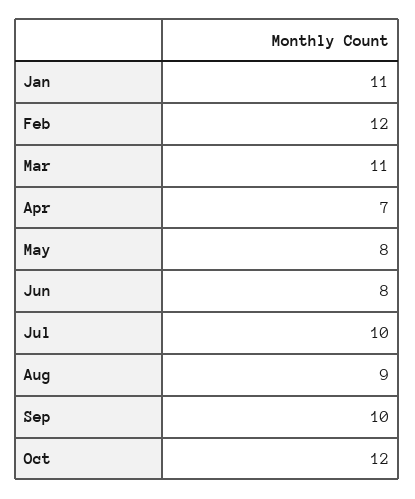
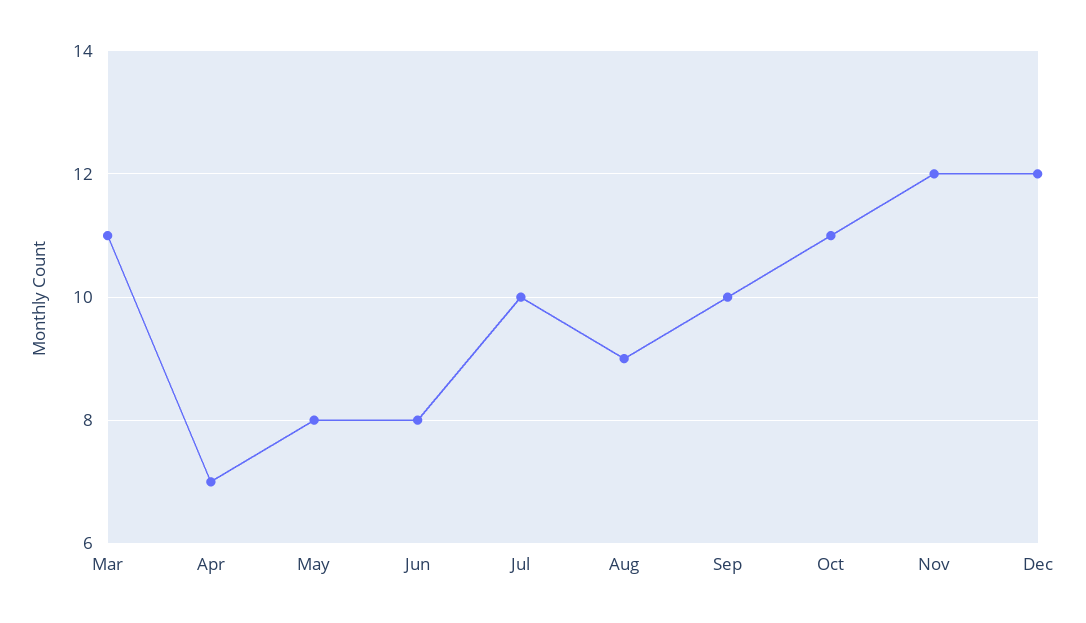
Jan: 11 -> none
Feb: 12 -> none
Oct: 12 -> 11
Nov: none -> 12
Dec: none -> 12

